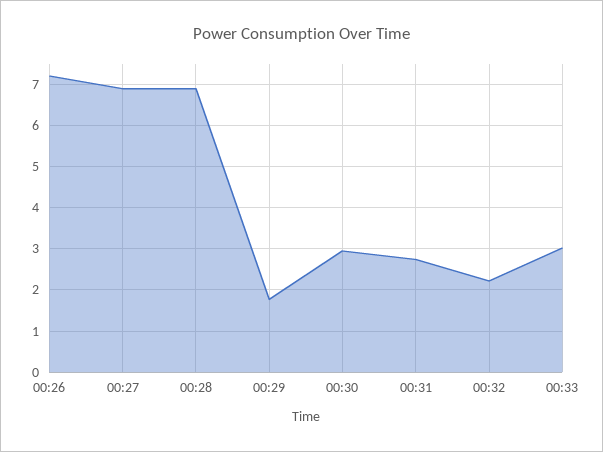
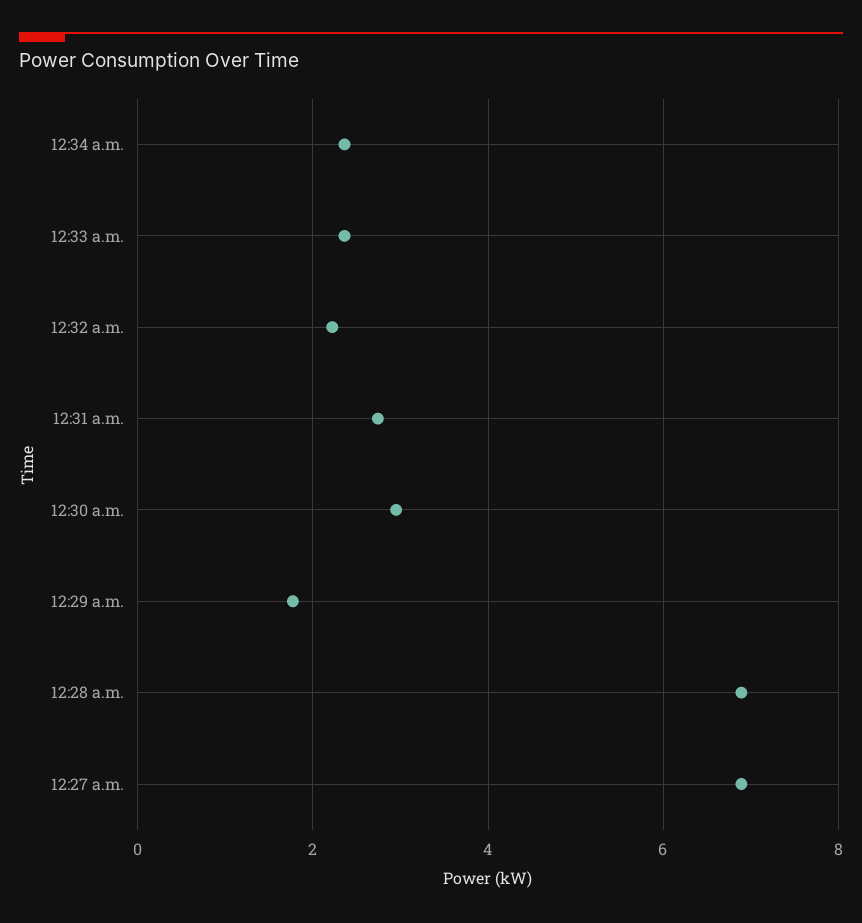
00:26: 7.2 -> none
00:33: 3 -> 2.4
12:34 a.m.: none -> 2.4

